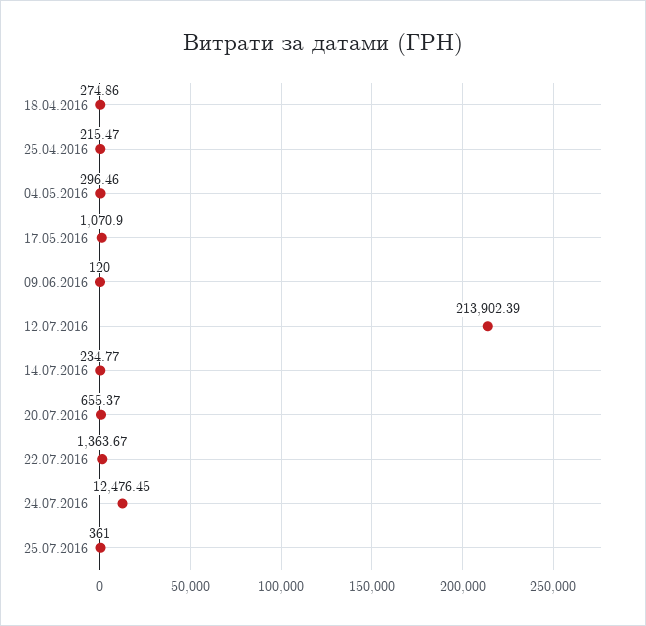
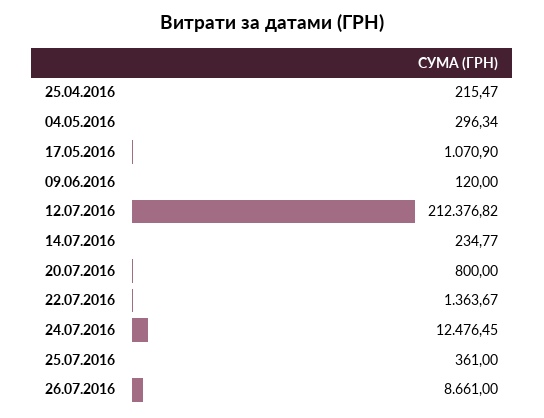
18.04.2016: 274.86 -> none
04.05.2016: 296.46 -> 296.34
12.07.2016: 213902.39 -> 212376.82
20.07.2016: 655.37 -> 800
26.07.2016: none -> 8661

